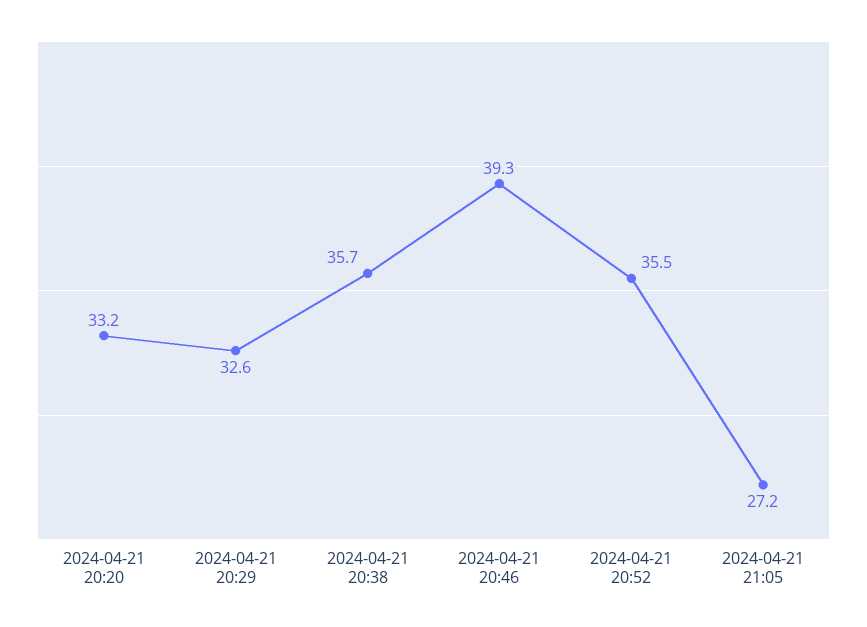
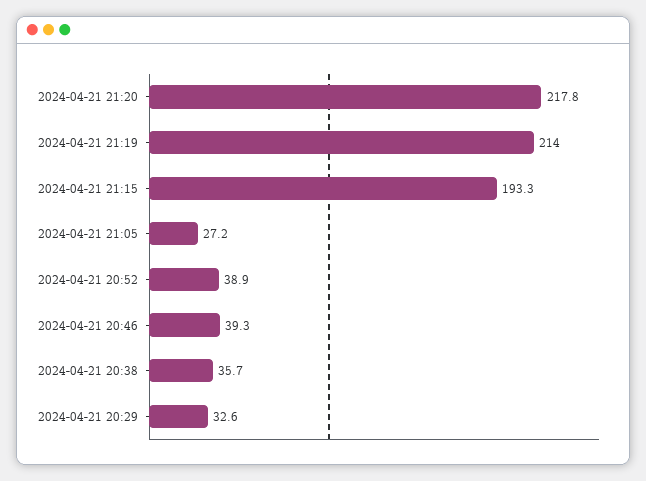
2024-04-21 20:20: 33.2 -> none
2024-04-21 20:52: 35.5 -> 38.9
2024-04-21 21:20: none -> 217.8
2024-04-21 21:19: none -> 214
2024-04-21 21:15: none -> 193.3

